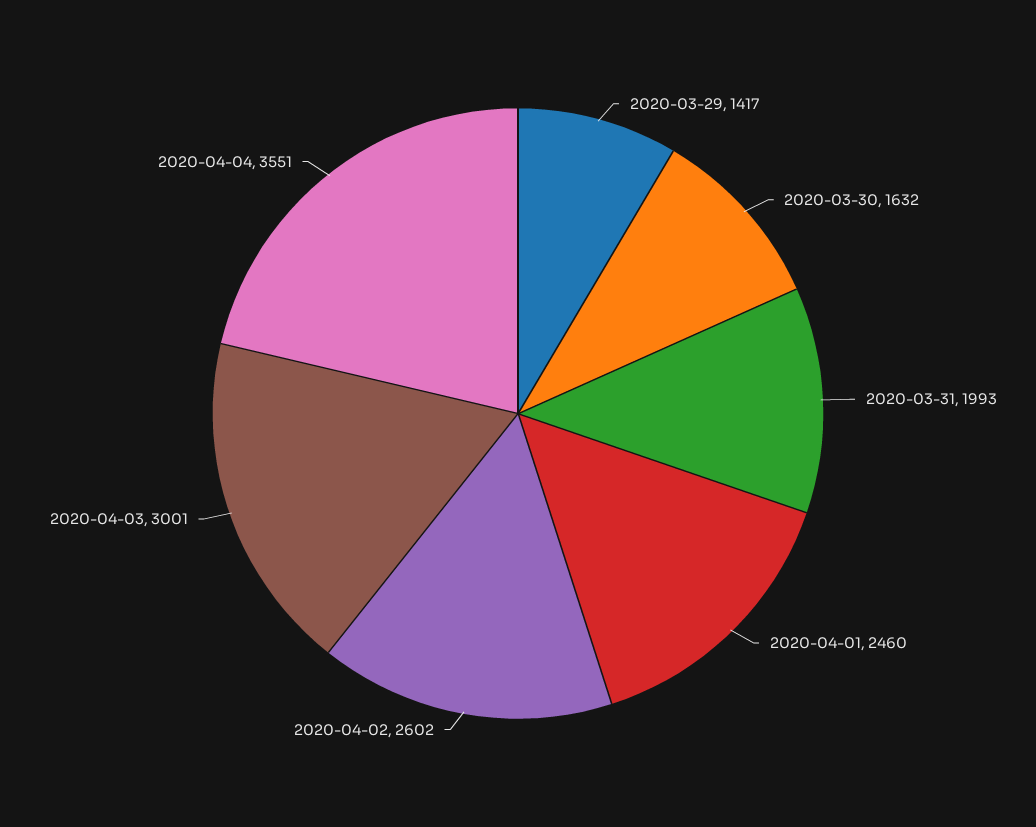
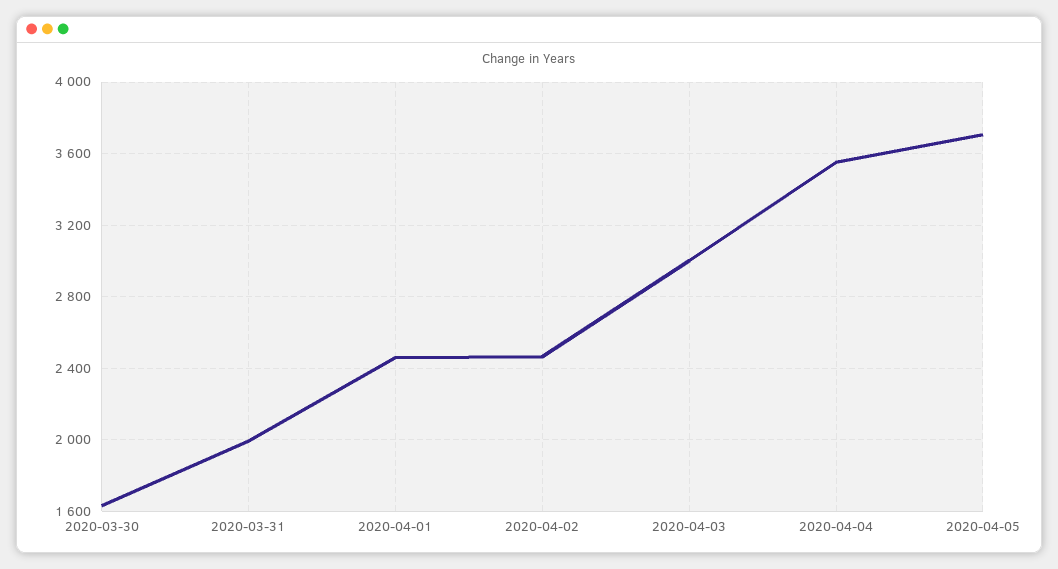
2020-03-29: 1417 -> none
2020-04-02: 2602 -> 2450
2020-04-05: none -> 3700

